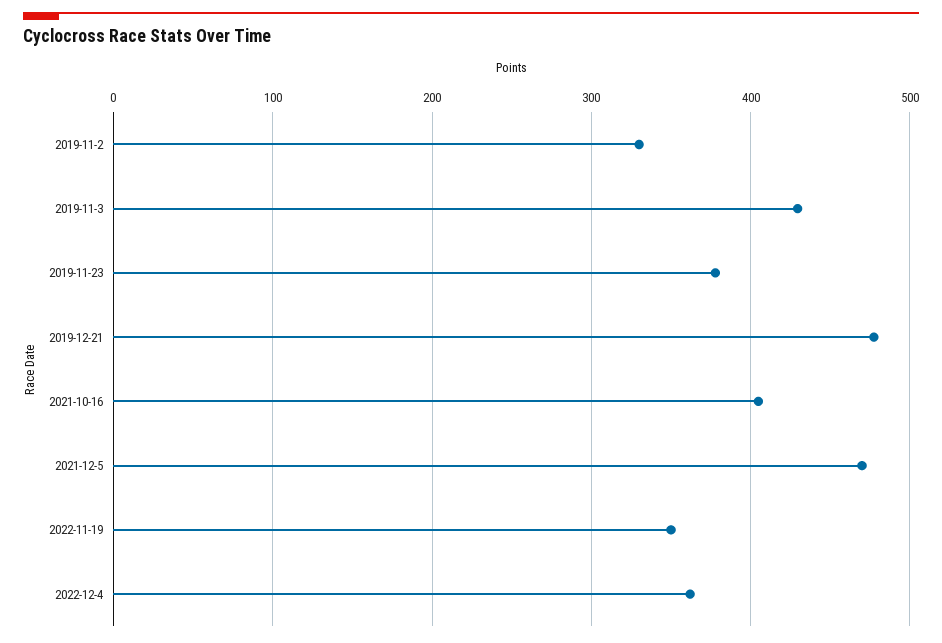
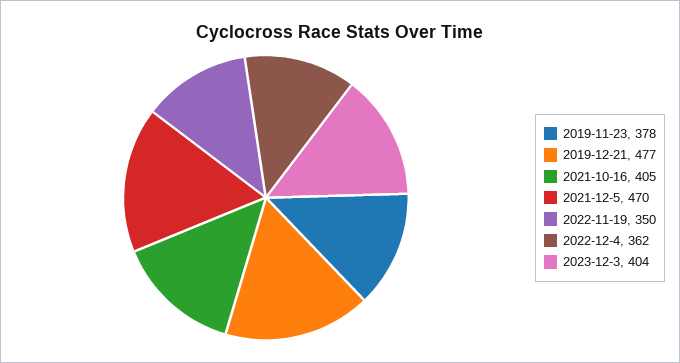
2019-11-2: 330 -> none
2019-11-3: 430 -> none
2023-12-3: none -> 404

